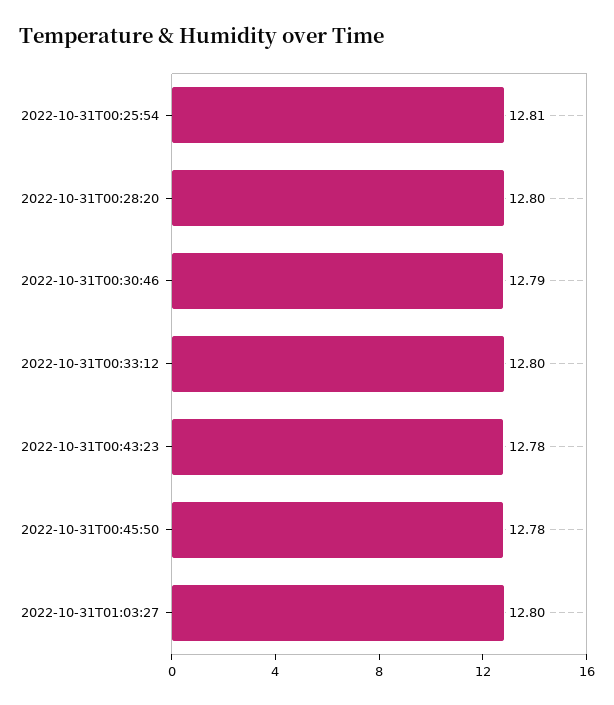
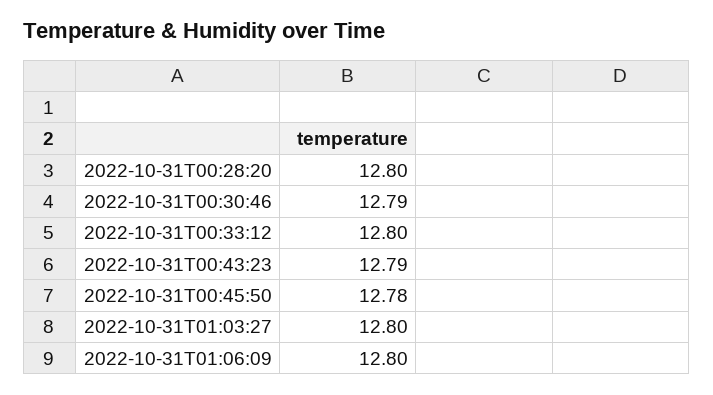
2022-10-31T00:25:54: 12.81 -> none
2022-10-31T00:43:23: 12.78 -> 12.79
2022-10-31T01:06:09: none -> 12.8

